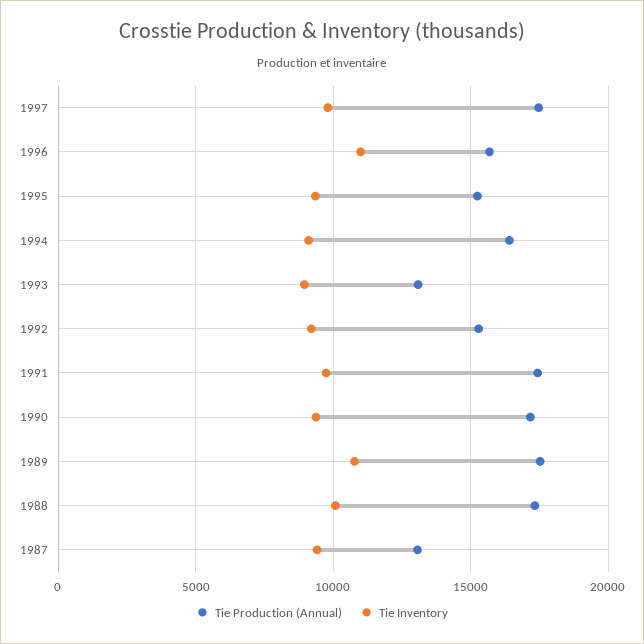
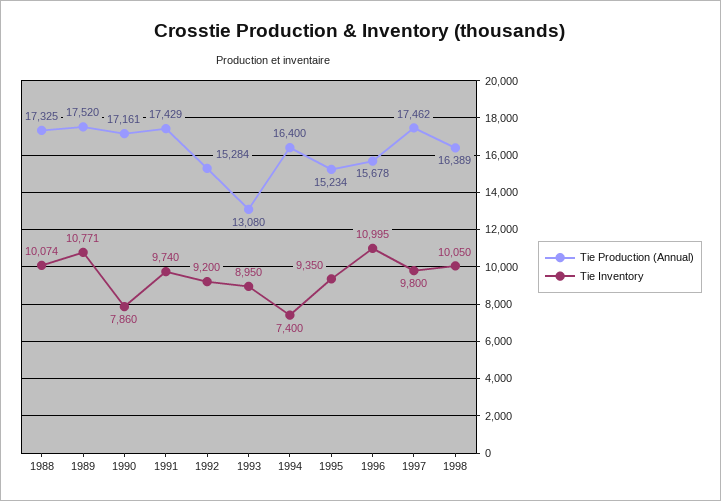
Tie Inventory, 1994: 9000 -> 7400
Tie Inventory, 1990: 9500 -> 7860
Tie Production (Annual), 1987: 13000 -> none
Tie Inventory, 1987: 9500 -> none
Tie Production (Annual), 1998: none -> 16389
Tie Inventory, 1998: none -> 10050

